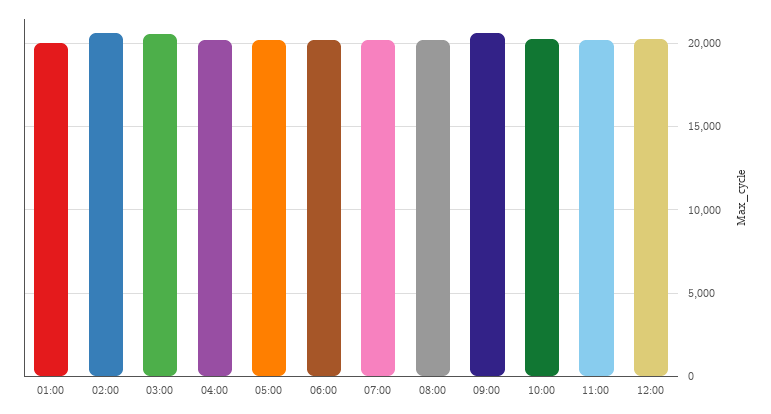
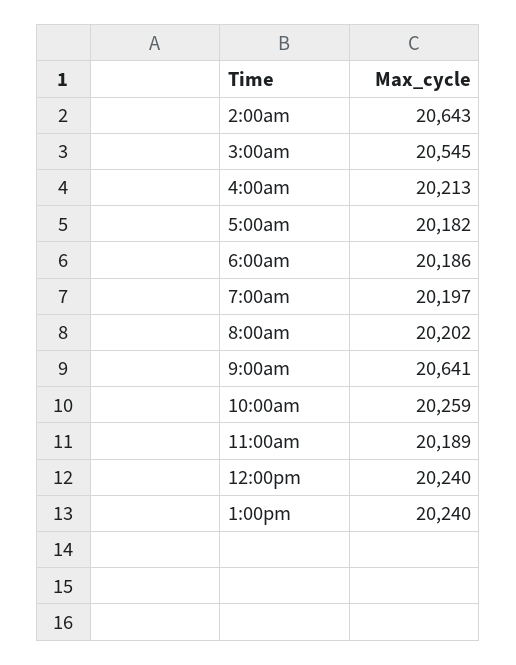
01:00: 20000 -> none
1:00pm: none -> 20240

